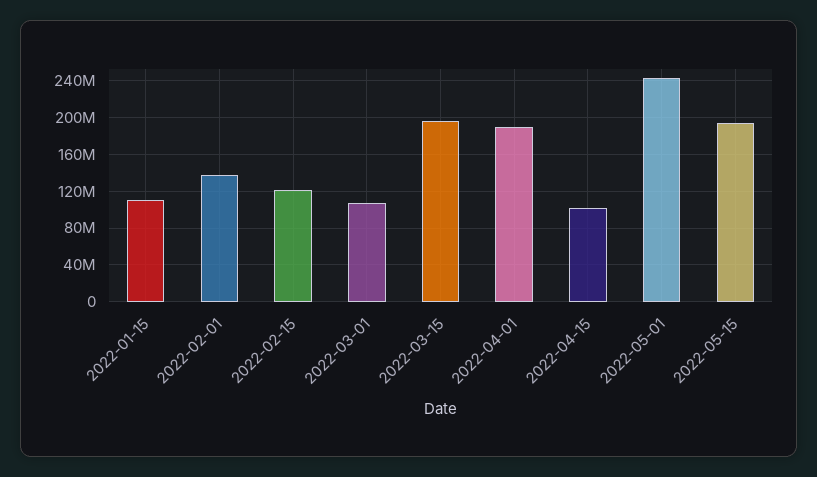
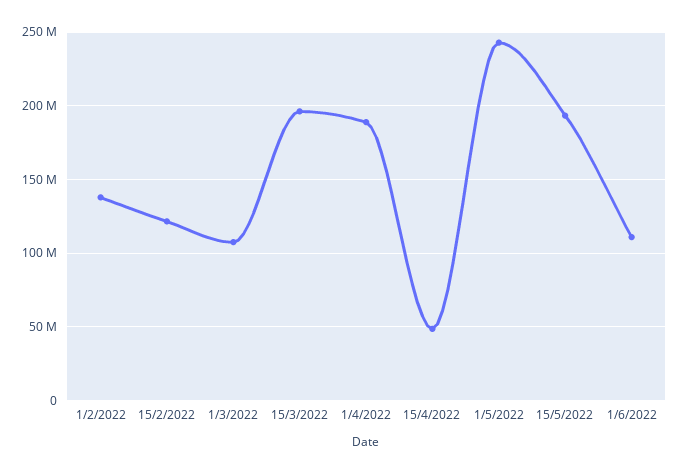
2022-01-15: 110000000 -> none
2022-04-15: 100000000 -> 50000000
1/6/2022: none -> 110000000

